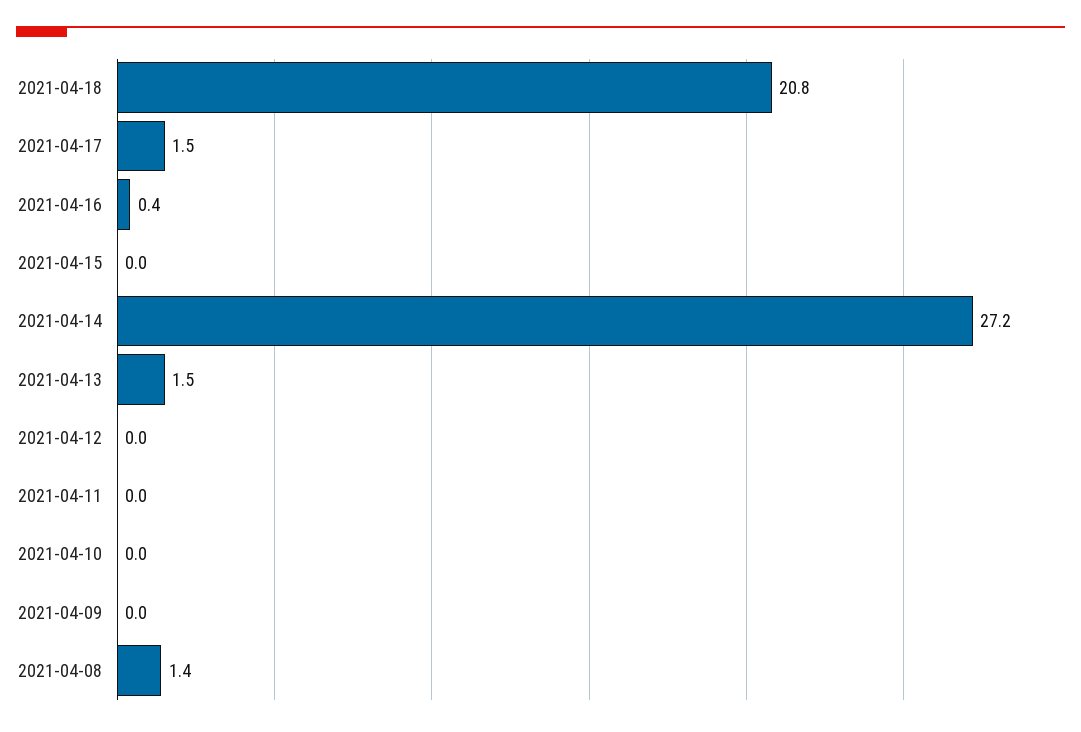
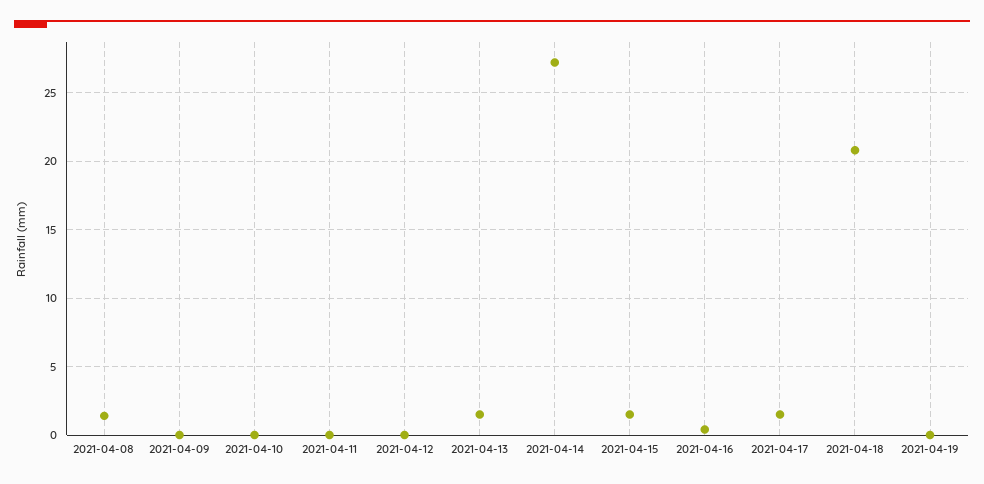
2021-04-15: 0 -> 1.5
2021-04-19: none -> 0

